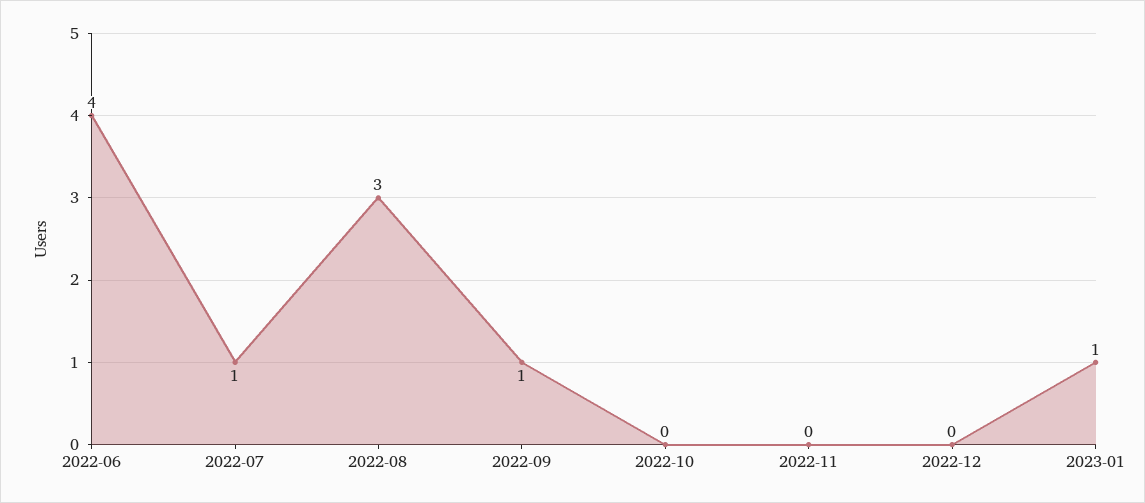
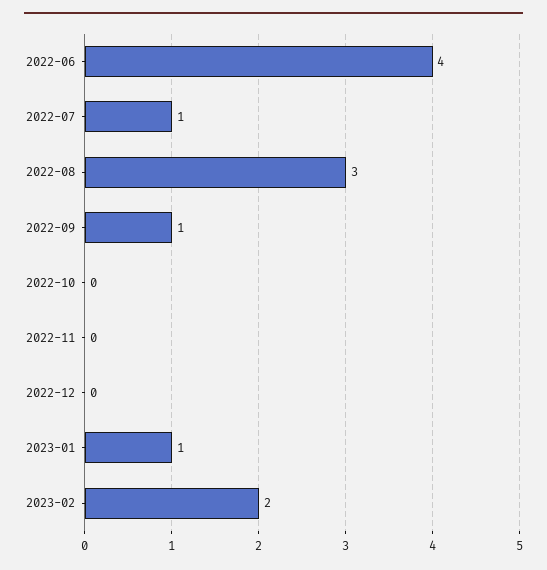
2023-02: none -> 2

